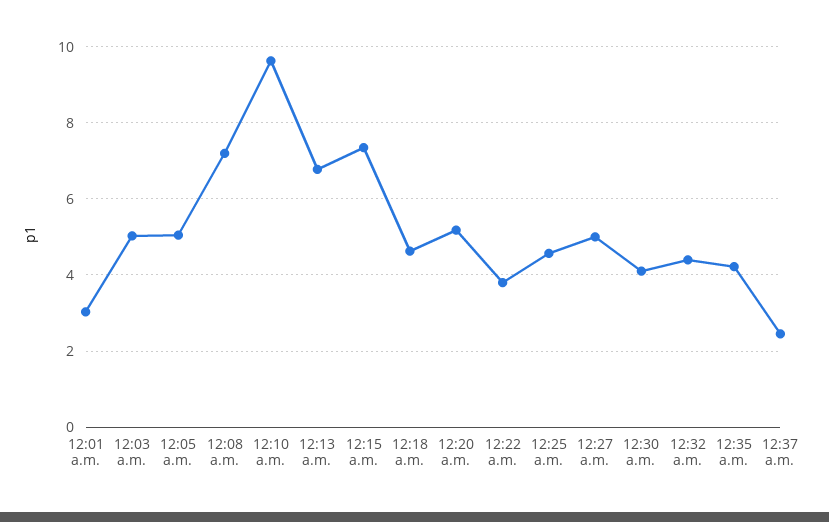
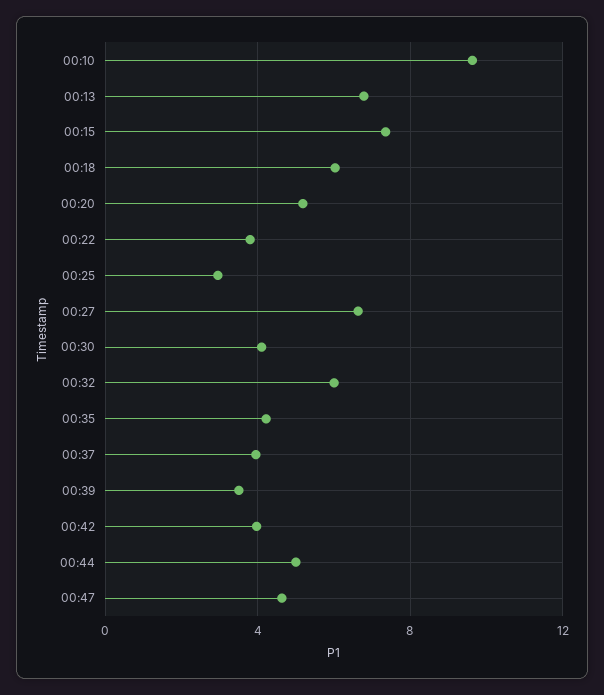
12:01 a.m.: 3 -> none
12:03 a.m.: 5 -> none
12:05 a.m.: 5 -> none
12:08 a.m.: 7.2 -> none
12:18 a.m.: 4.6 -> 6
12:25 a.m.: 4.6 -> 3
12:27 a.m.: 5 -> 6.5
12:32 a.m.: 4.4 -> 6
12:37 a.m.: 2.4 -> 4
00:39: none -> 3.5
00:42: none -> 4
00:44: none -> 5
00:47: none -> 4.5

